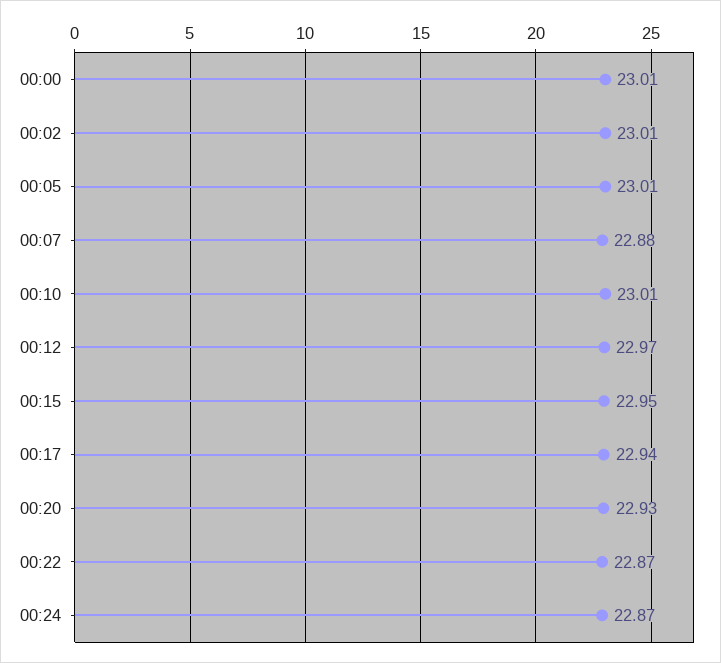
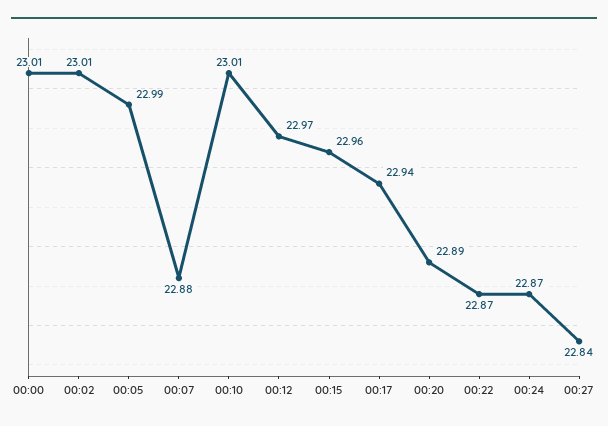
00:05: 23.01 -> 22.99
00:15: 22.95 -> 22.96
00:20: 22.93 -> 22.89
00:27: none -> 22.84

